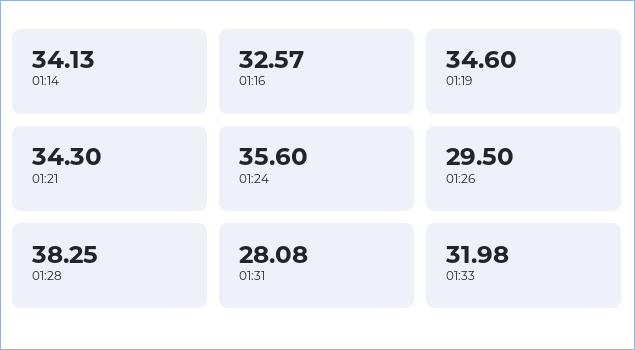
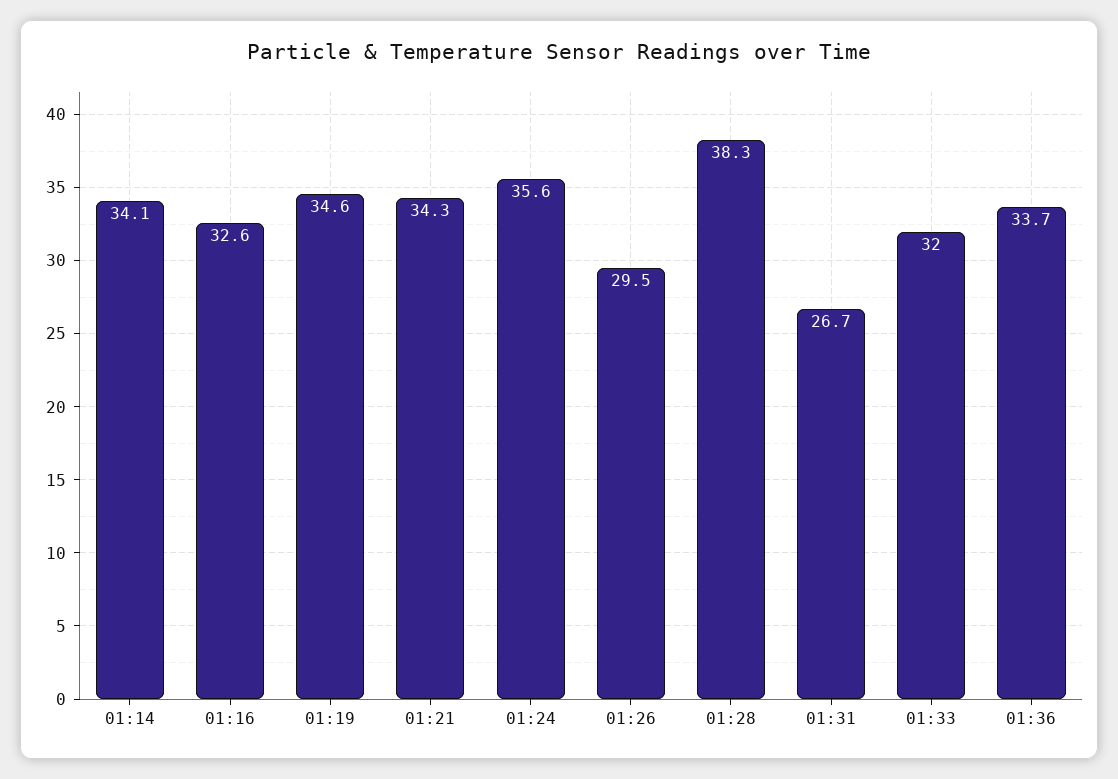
01:31: 28.08 -> 26.7
01:36: none -> 33.7

